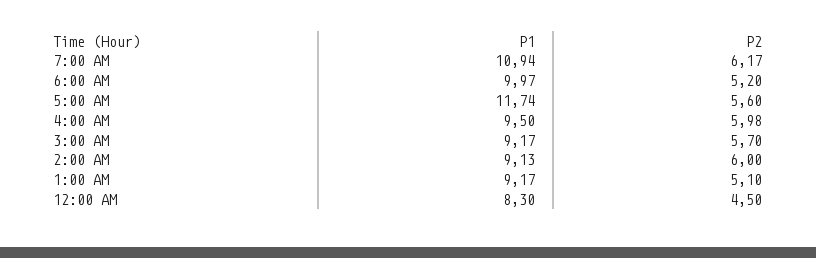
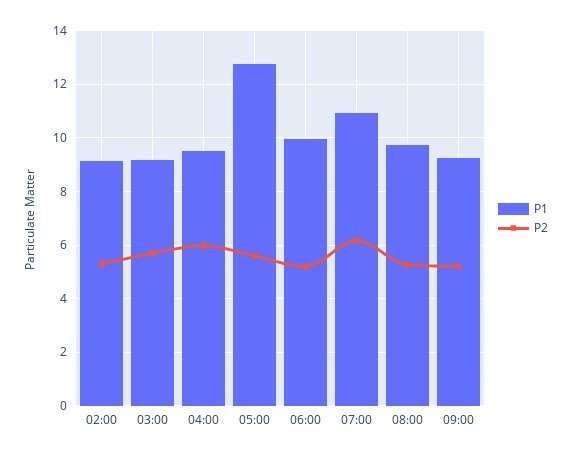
P1, 5:00 AM: 11.74 -> 12.75
P2, 2:00 AM: 6 -> 5.25
P1, 1:00 AM: 9.17 -> none
P2, 1:00 AM: 5.1 -> none
P1, 12:00 AM: 8.3 -> none
P2, 12:00 AM: 4.5 -> none
P1, 08:00: none -> 9.75
P2, 08:00: none -> 5.25
P1, 09:00: none -> 9.25
P2, 09:00: none -> 5.25

